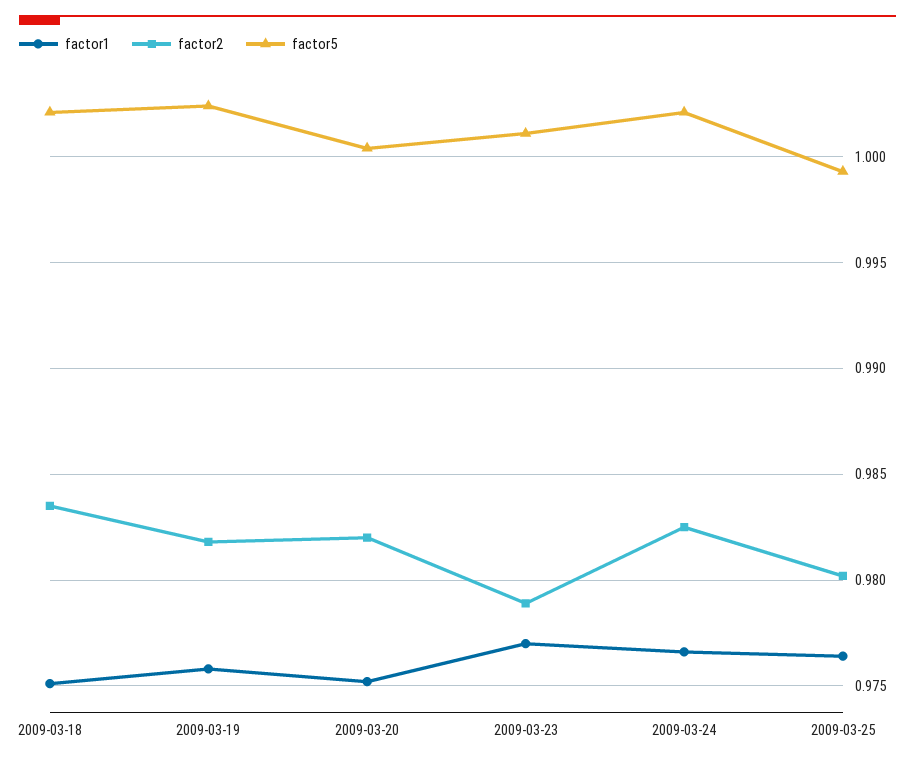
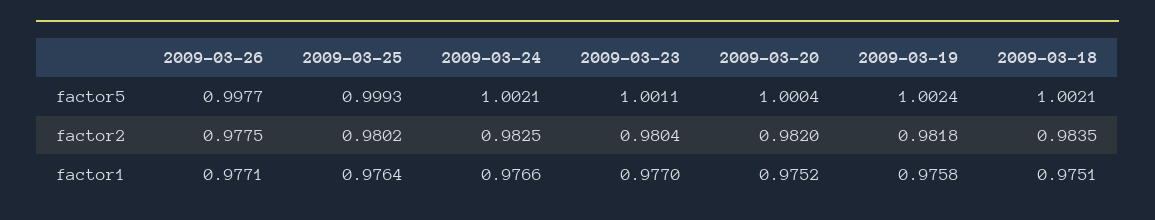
factor2, 2009-03-23: 0.979 -> 0.9804
factor5, 2009-03-26: none -> 0.9977
factor2, 2009-03-26: none -> 0.9775
factor1, 2009-03-26: none -> 0.9771

